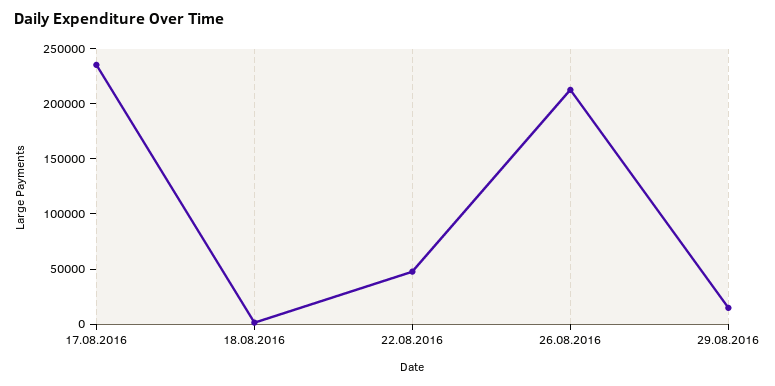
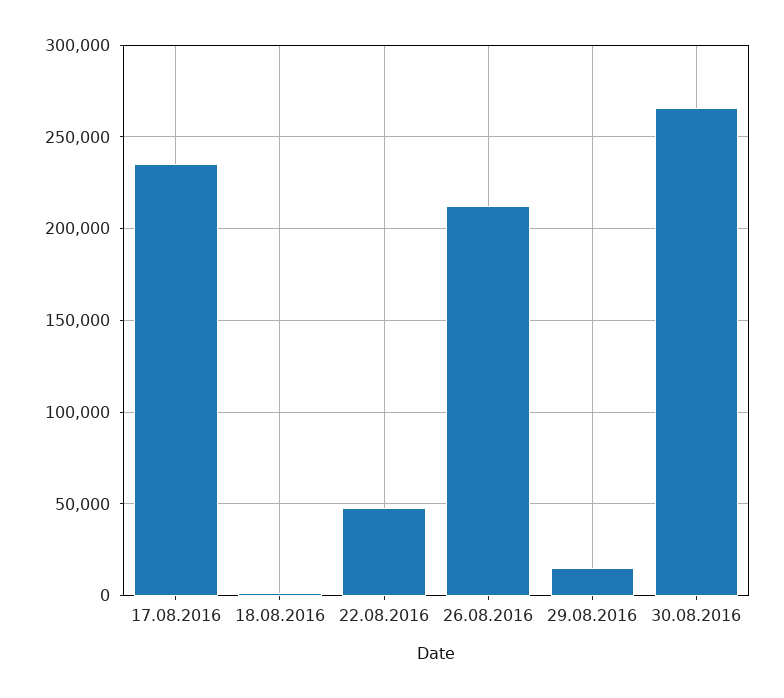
30.08.2016: none -> 265000

